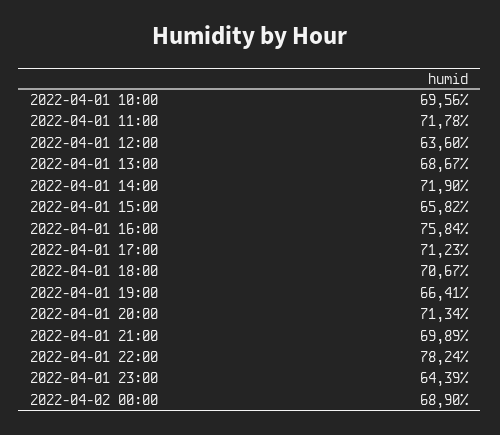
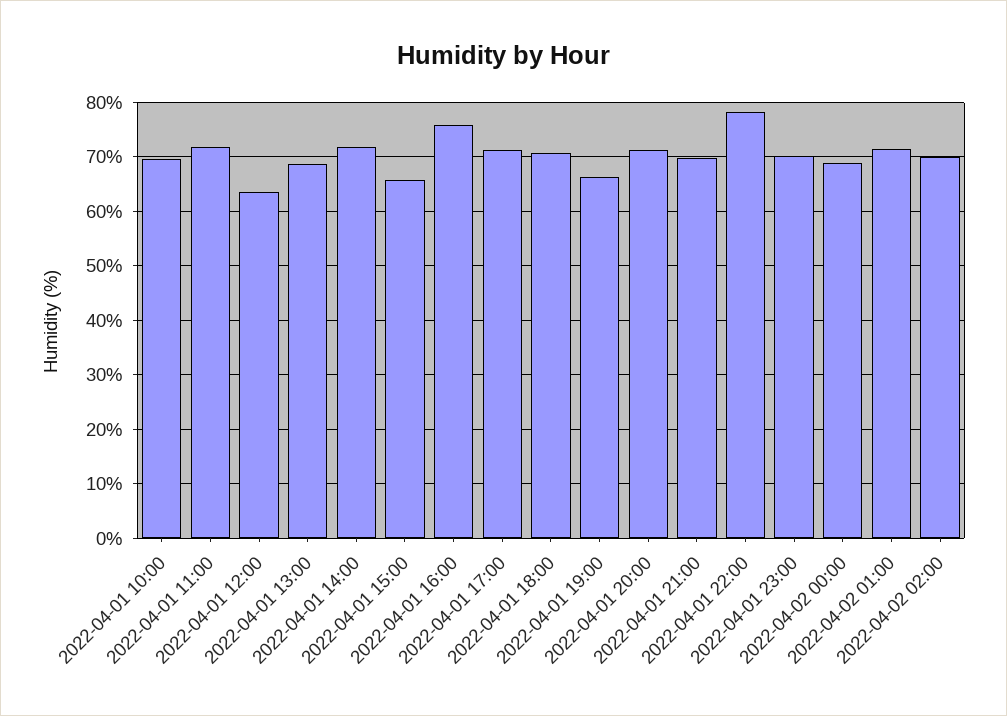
2022-04-01 23:00: 64.39 -> 70
2022-04-02 01:00: none -> 72
2022-04-02 02:00: none -> 70

